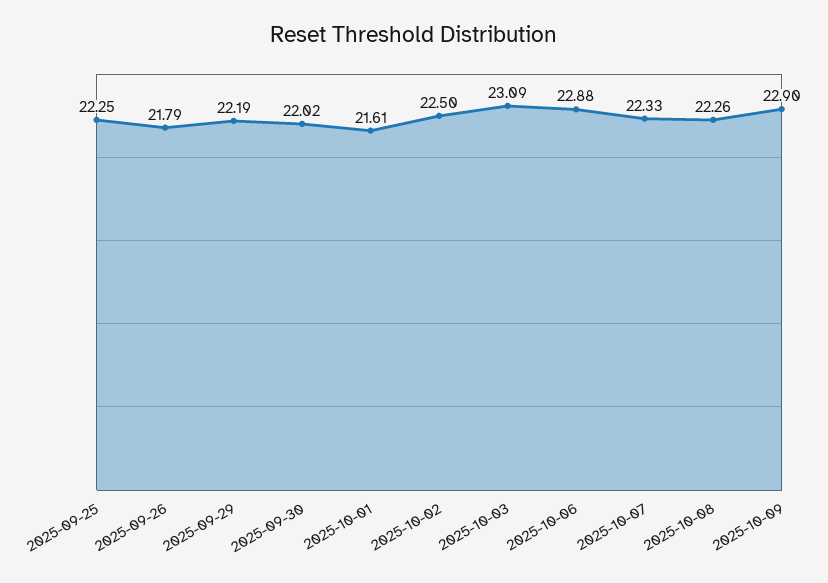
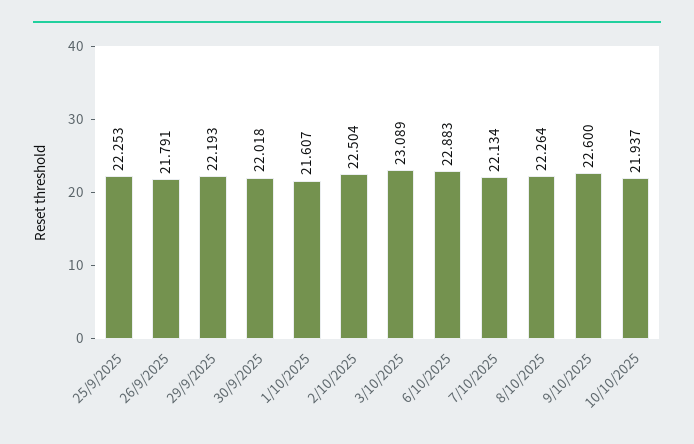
2025-10-07: 22.33 -> 22.134
2025-10-09: 22.9 -> 22.6
10/10/2025: none -> 21.937

